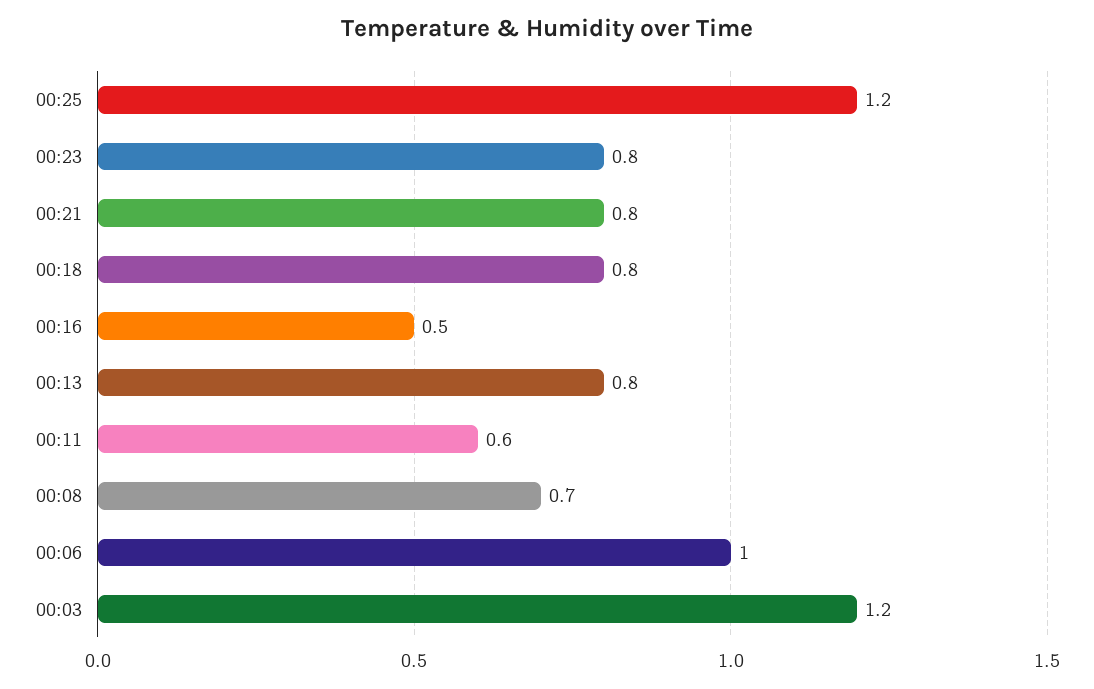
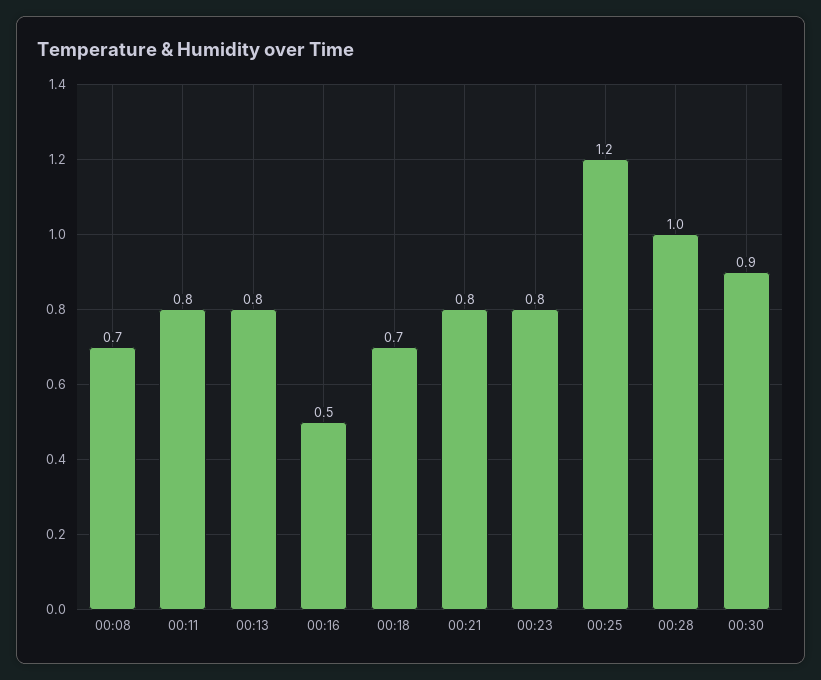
00:18: 0.8 -> 0.7
00:11: 0.6 -> 0.8
00:06: 1 -> none
00:03: 1.2 -> none
00:28: none -> 1
00:30: none -> 0.9

